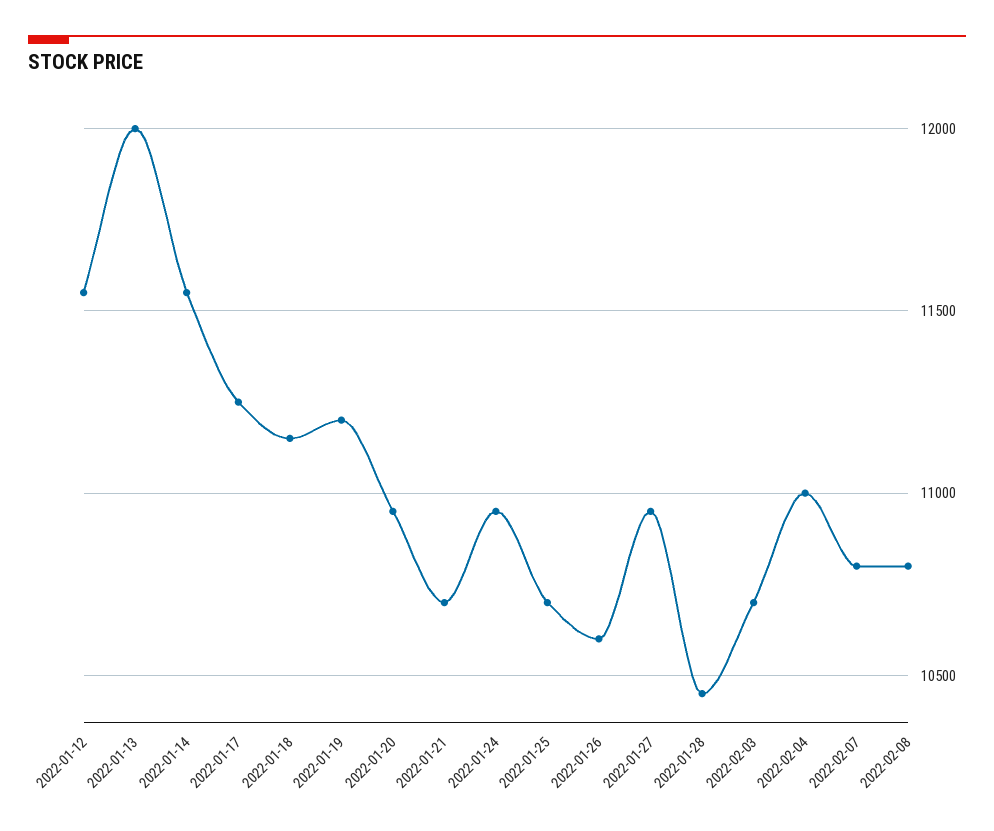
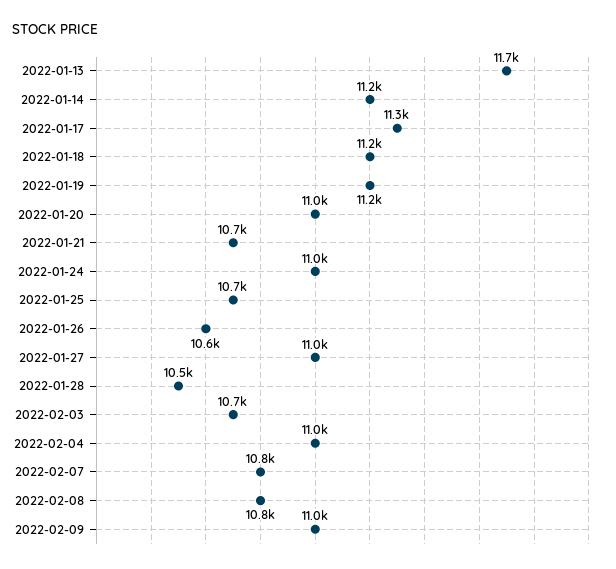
2022-01-12: 11550 -> none
2022-01-13: 12000 -> 11700
2022-01-14: 11550 -> 11200
2022-02-09: none -> 11000

